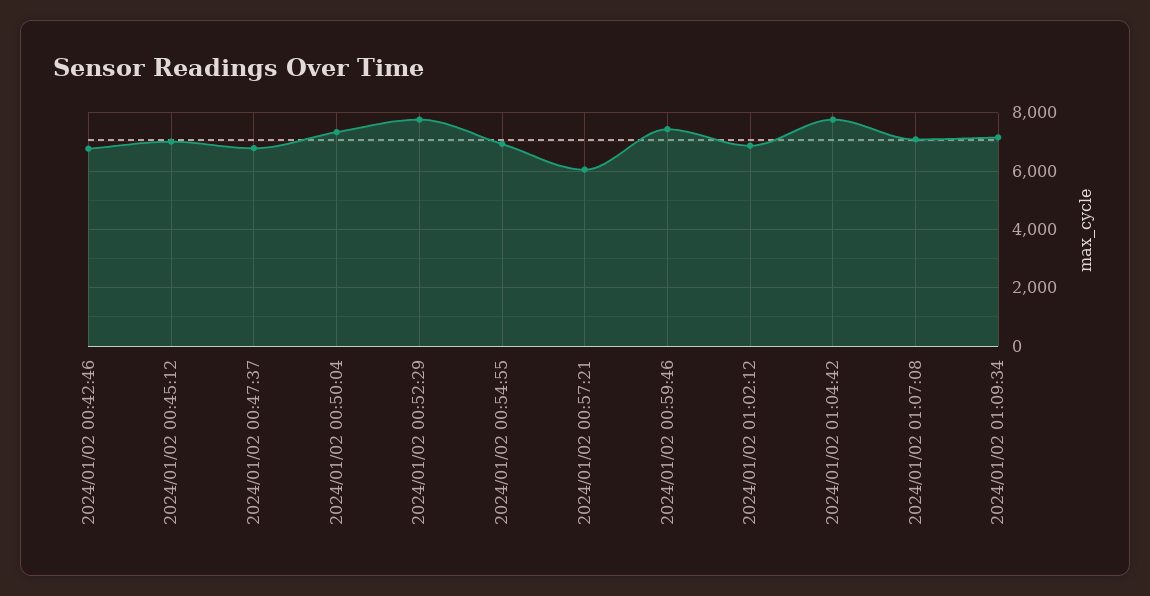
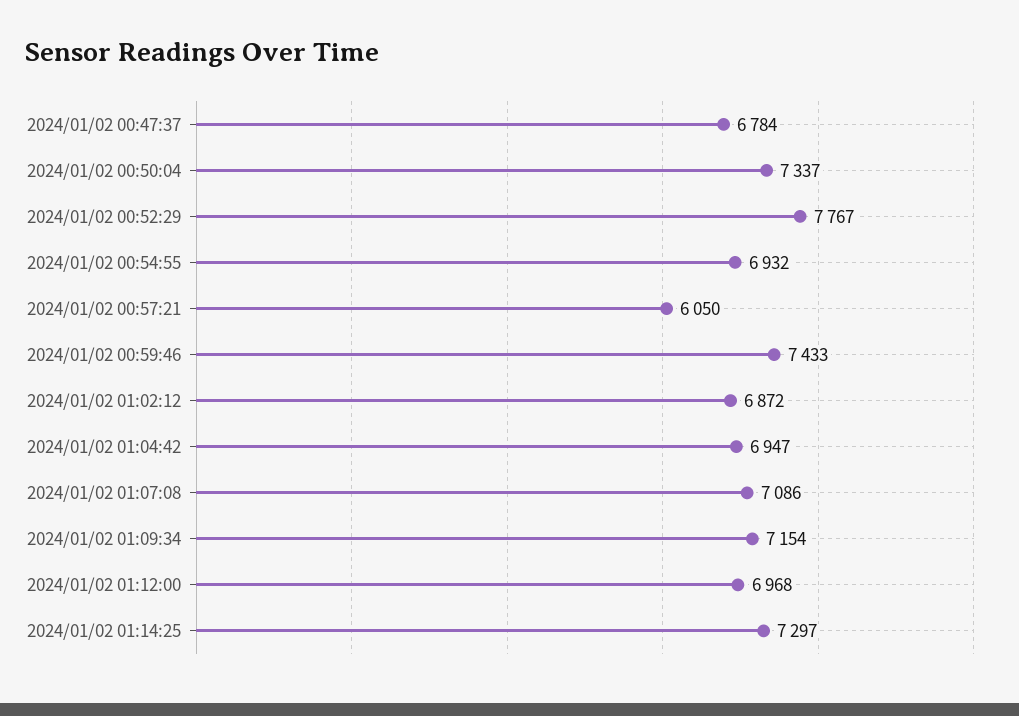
2024/01/02 00:42:46: 6750 -> none
2024/01/02 00:45:12: 7000 -> none
2024/01/02 01:04:42: 7750 -> 6947
2024/01/02 01:12:00: none -> 6968
2024/01/02 01:14:25: none -> 7297

